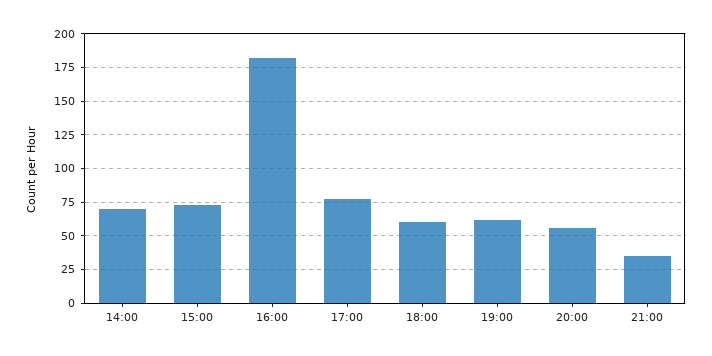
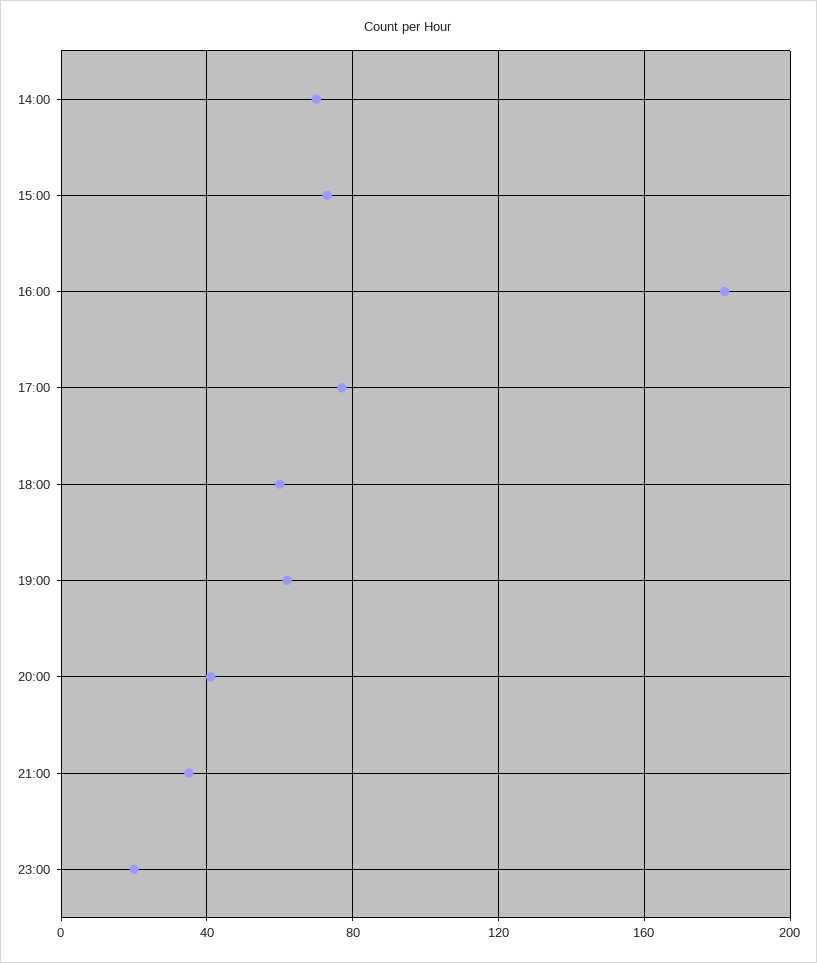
20:00: 55 -> 40
23:00: none -> 20

